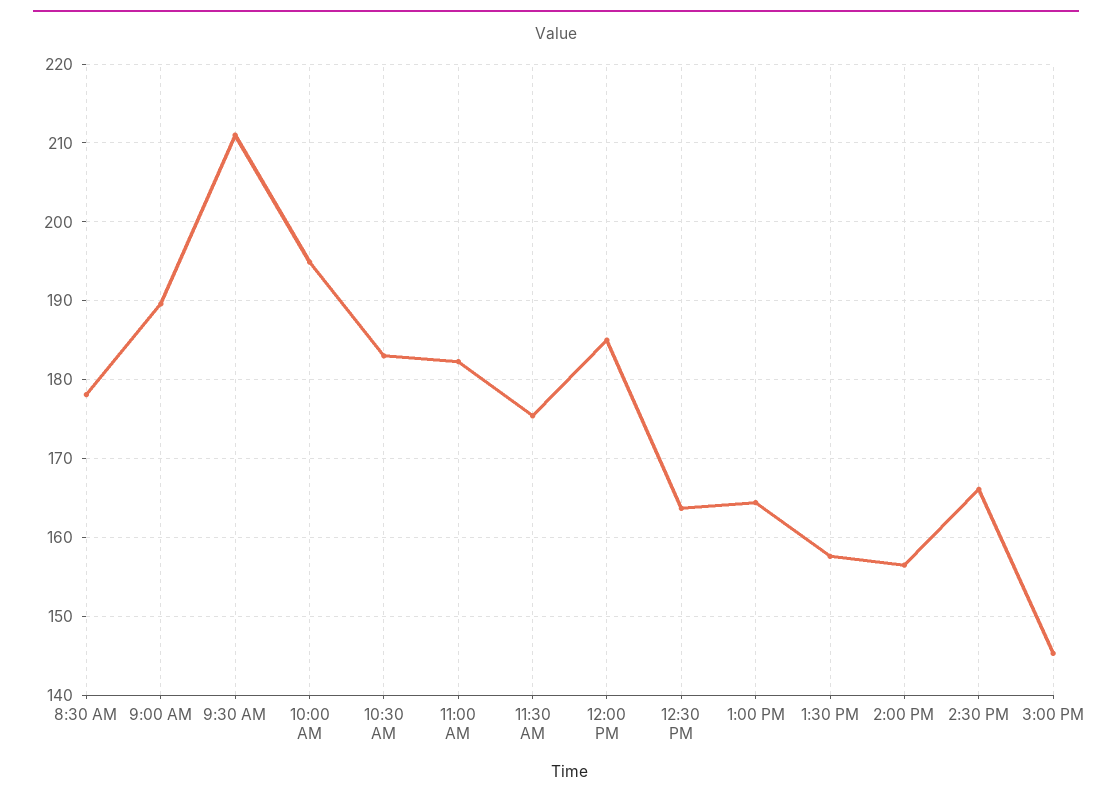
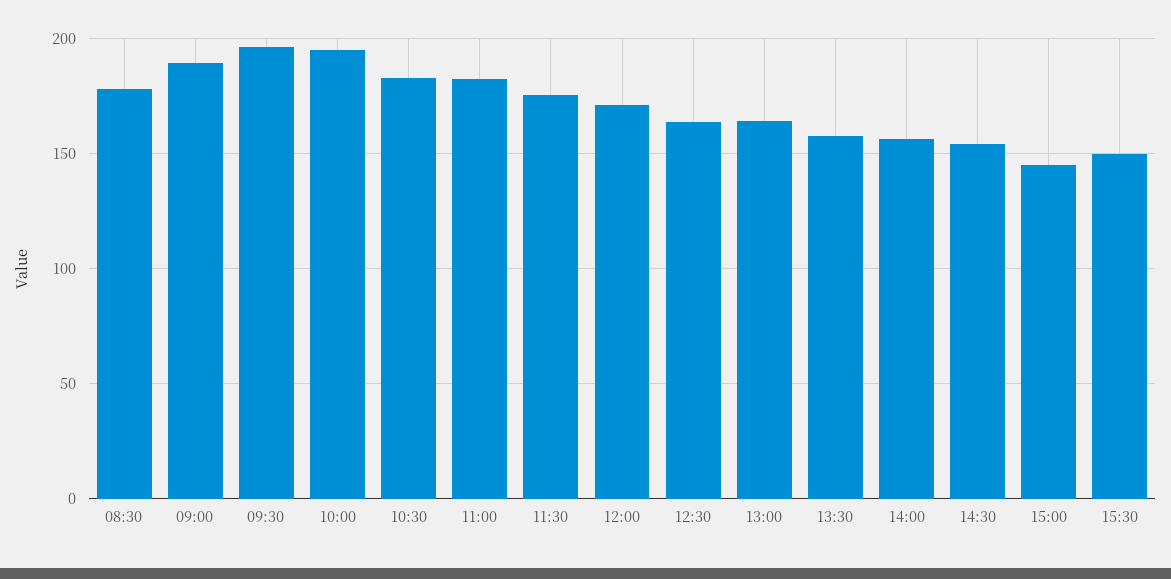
9:30 AM: 211 -> 195
12:00 PM: 185 -> 170
2:30 PM: 166 -> 155
15:30: none -> 150

